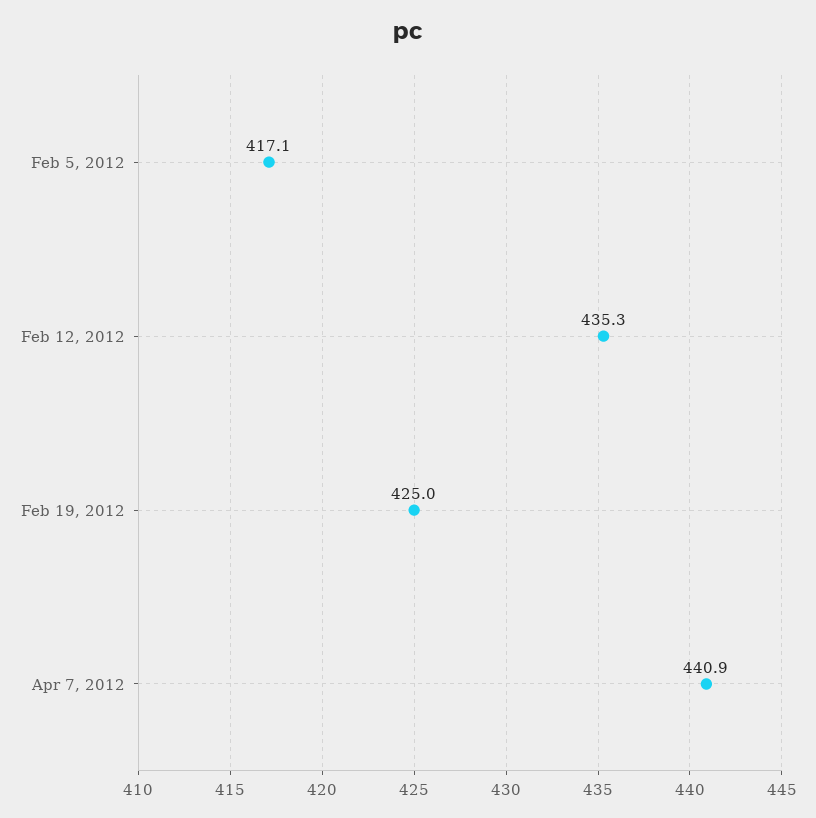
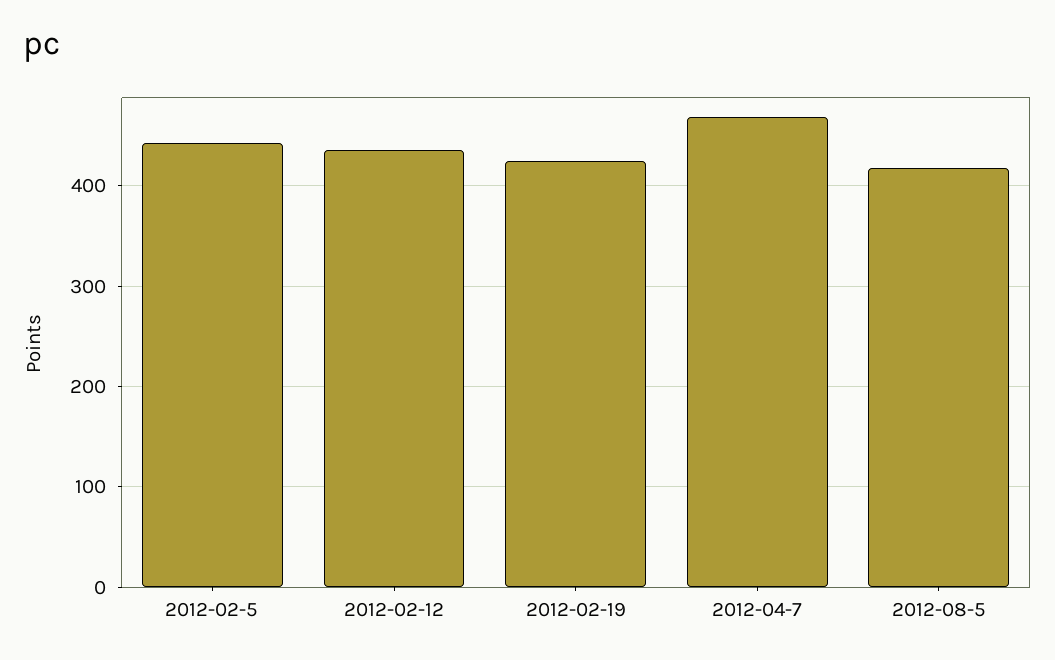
Feb 5, 2012: 417.1 -> 440
Apr 7, 2012: 440.9 -> 470
2012-08-5: none -> 420

